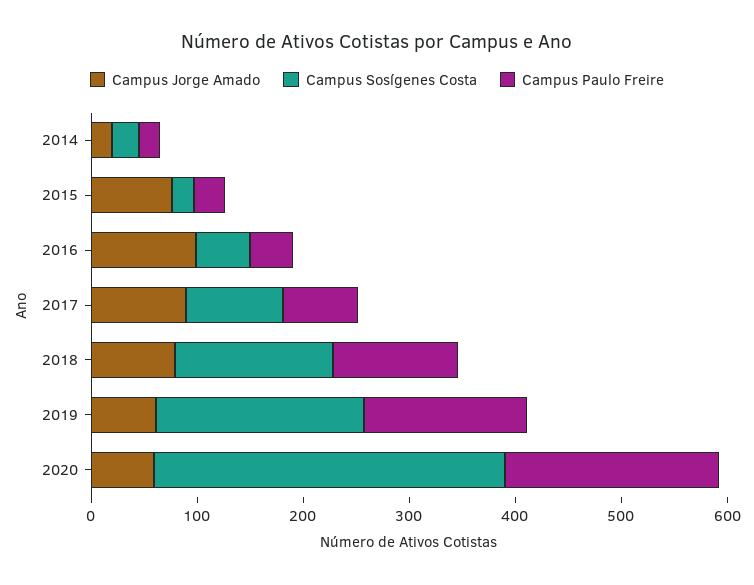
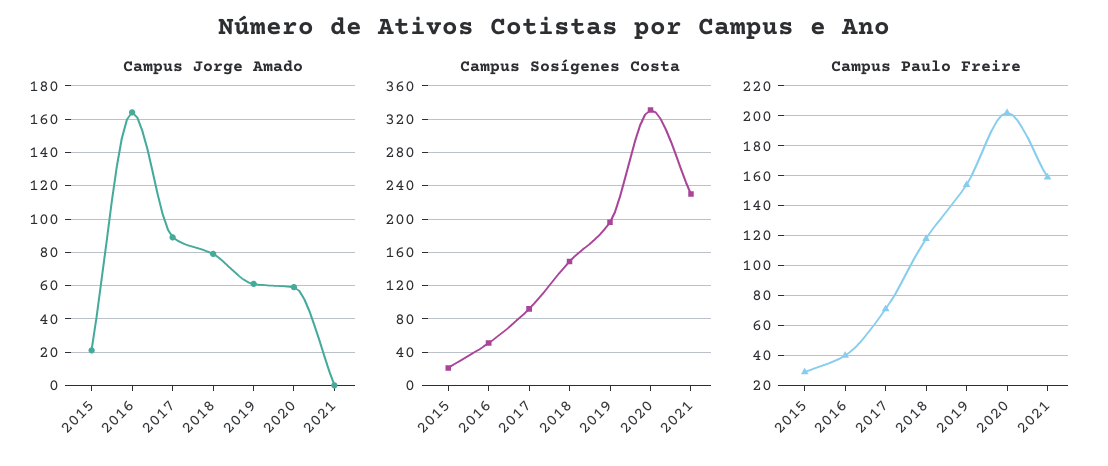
Campus Jorge Amado, 2014: 20 -> none
Campus Sosígenes Costa, 2014: 20 -> none
Campus Paulo Freire, 2014: 20 -> none
Campus Jorge Amado, 2015: 80 -> 20
Campus Jorge Amado, 2016: 100 -> 165
Campus Jorge Amado, 2021: none -> 0
Campus Sosígenes Costa, 2021: none -> 230
Campus Paulo Freire, 2021: none -> 160

